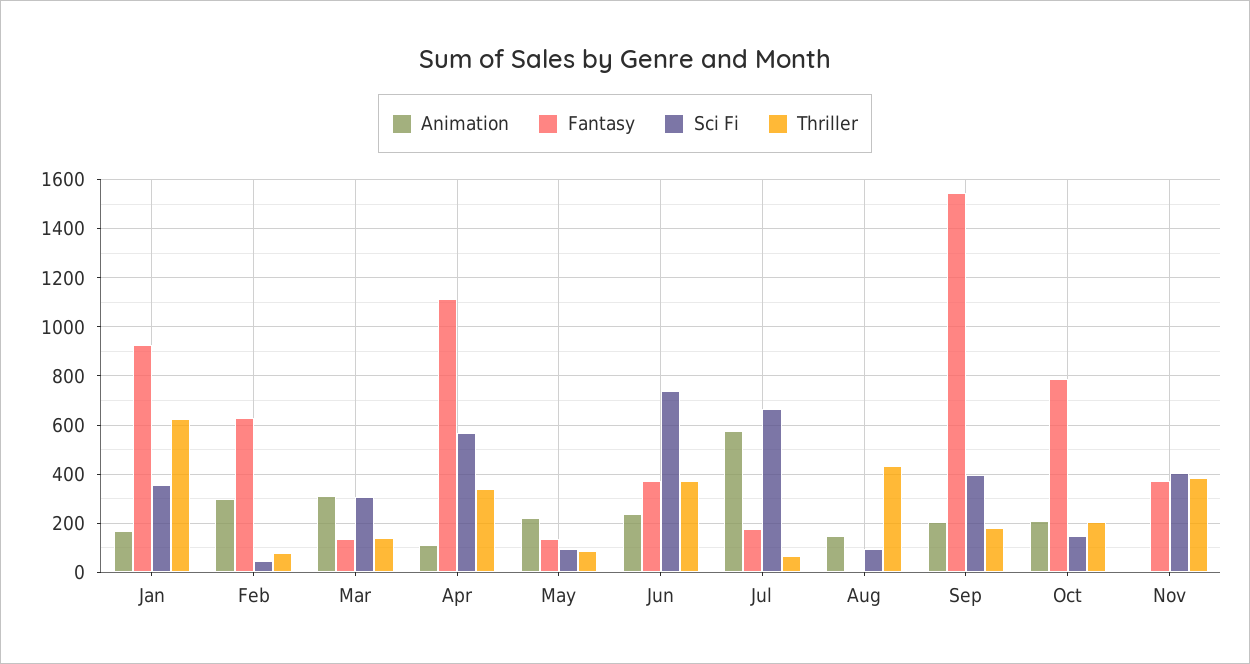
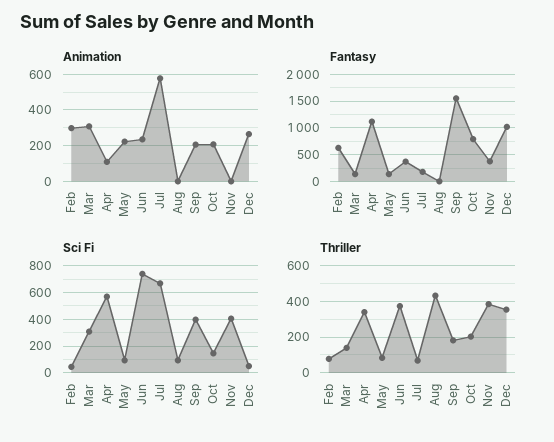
Animation, Jan: 175 -> none
Fantasy, Jan: 925 -> none
Sci Fi, Jan: 350 -> none
Thriller, Jan: 625 -> none
Animation, Aug: 150 -> 0
Animation, Dec: none -> 250
Fantasy, Dec: none -> 1000
Sci Fi, Dec: none -> 50
Thriller, Dec: none -> 350

